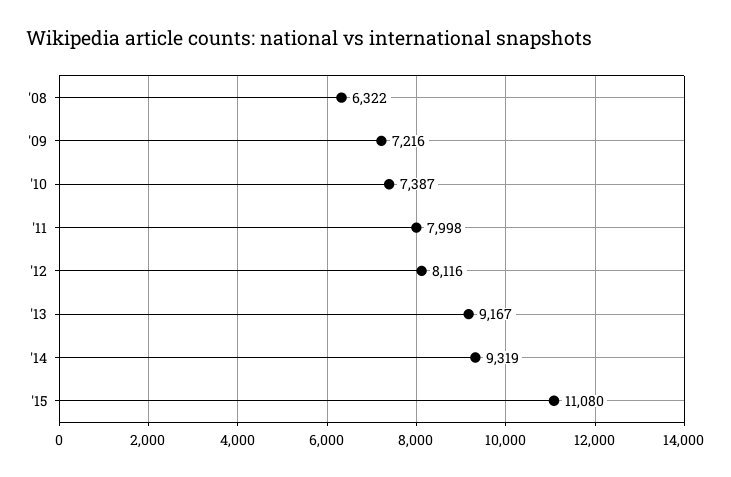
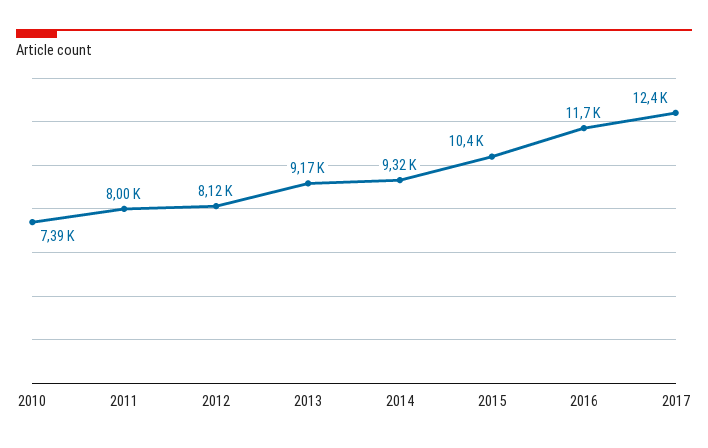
'08: 6322 -> none
'09: 7216 -> none
'15: 11080 -> 10400
2016: none -> 11700
2017: none -> 12400

